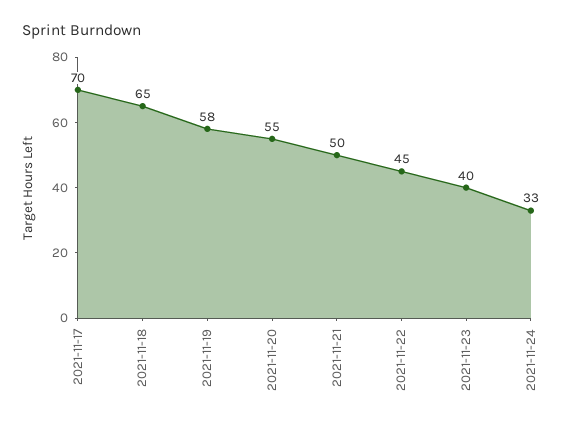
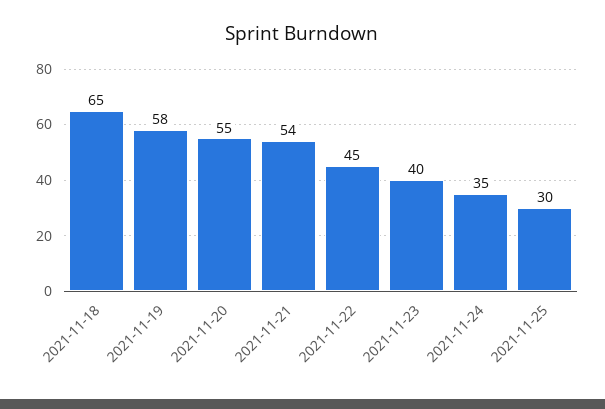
2021-11-17: 70 -> none
2021-11-21: 50 -> 54
2021-11-24: 33 -> 35
2021-11-25: none -> 30

